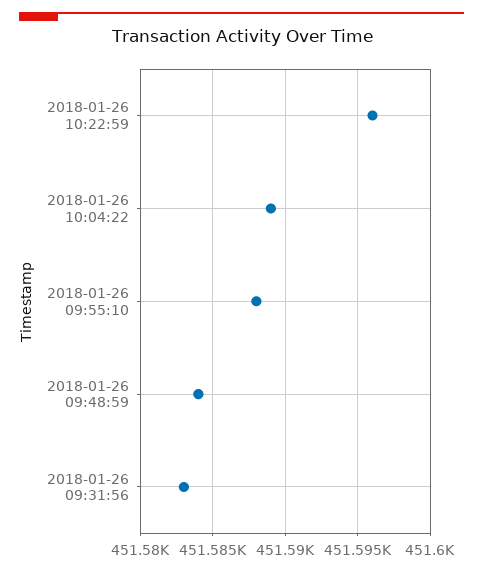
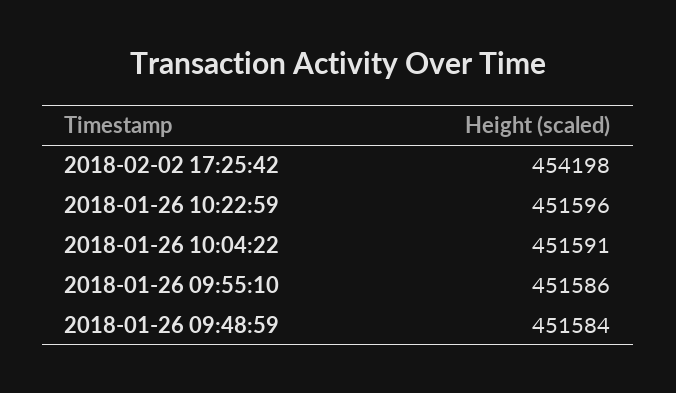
2018-01-26 10:04:22: 451589 -> 451591
2018-01-26 09:55:10: 451588 -> 451586
2018-01-26 09:31:56: 451583 -> none
2018-02-02 17:25:42: none -> 454198

